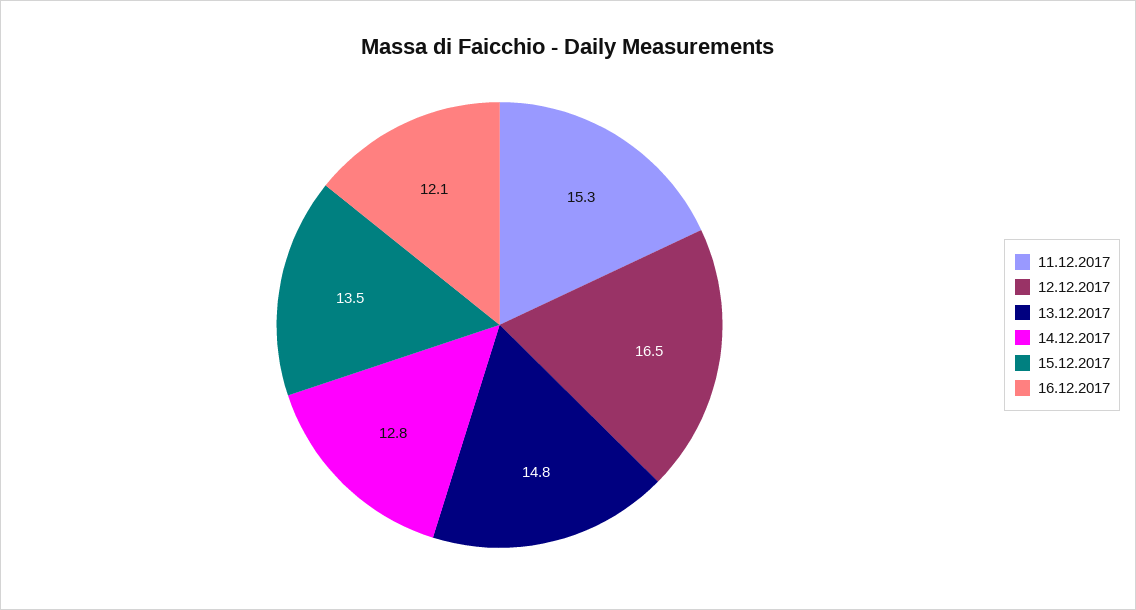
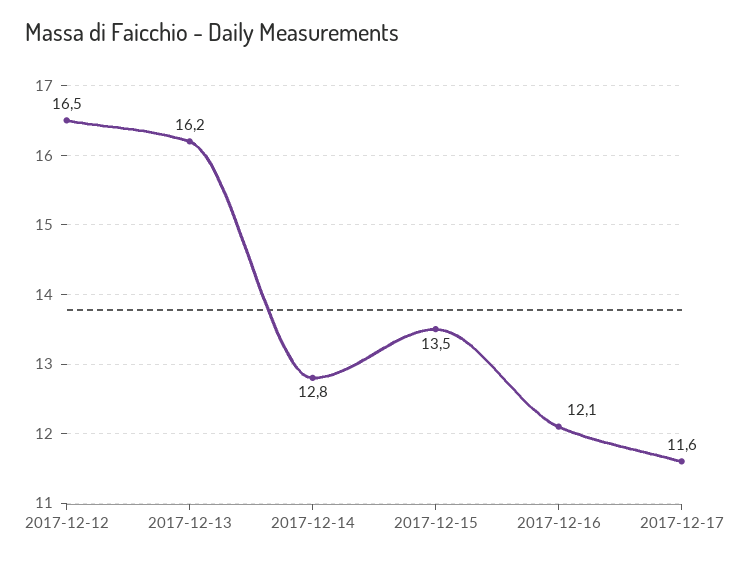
11.12.2017: 15.3 -> none
13.12.2017: 14.8 -> 16.2
2017-12-17: none -> 11.6

